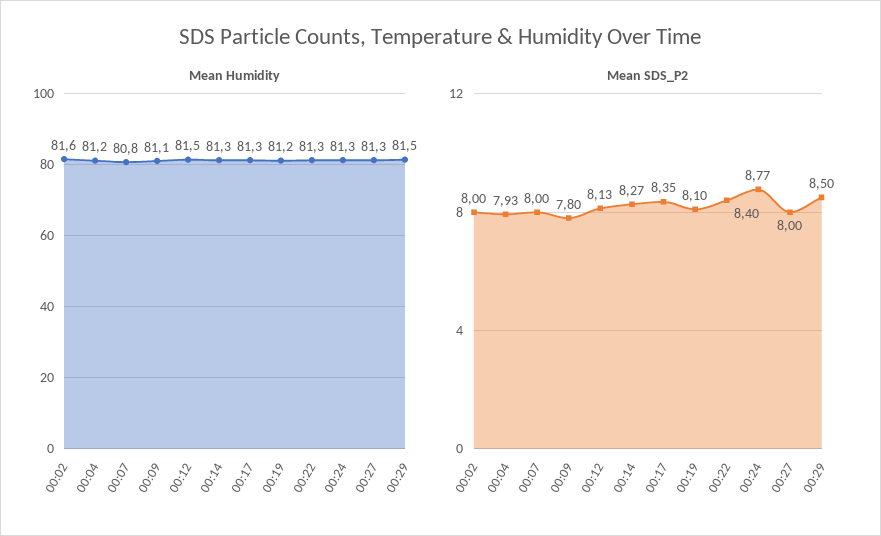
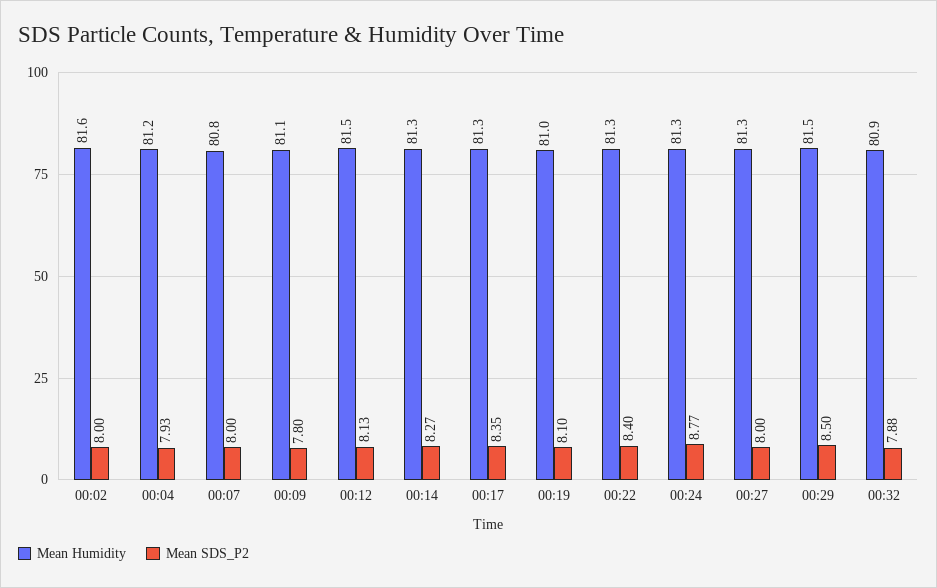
Mean Humidity, 00:19: 81.2 -> 81
Mean Humidity, 00:32: none -> 80.9
Mean SDS_P2, 00:32: none -> 7.88

